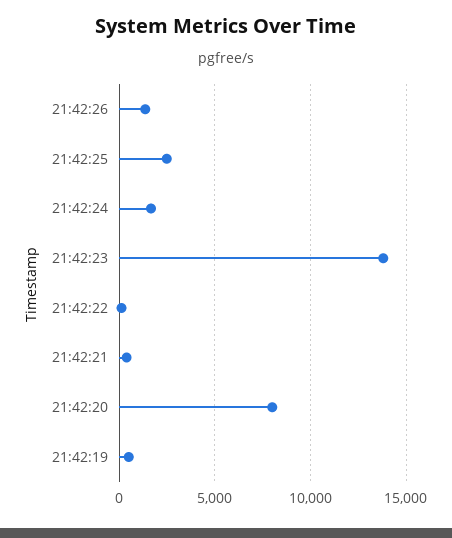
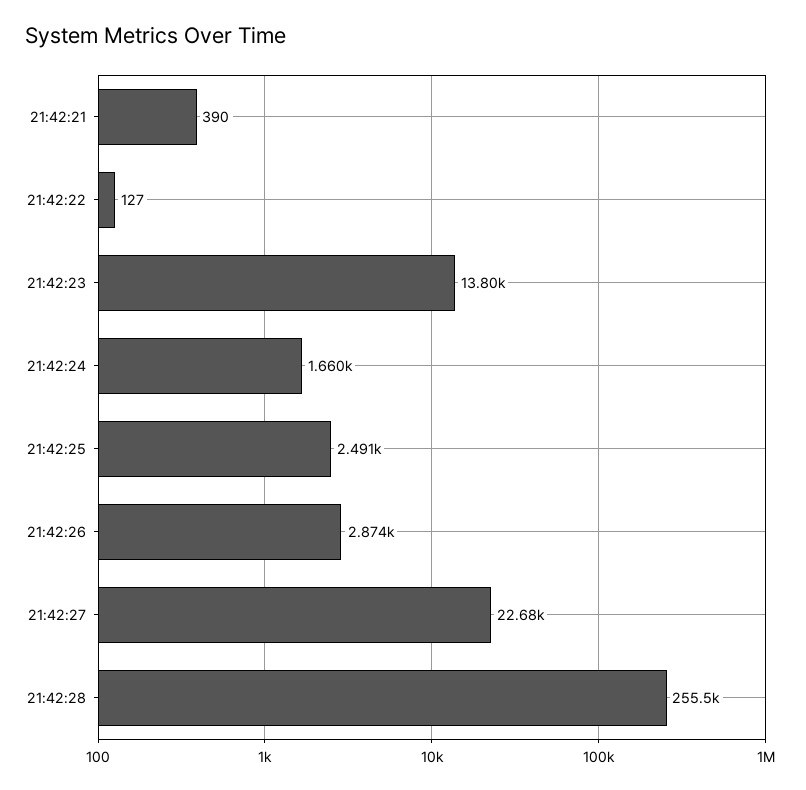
21:42:26: 1500 -> 2874
21:42:20: 8000 -> none
21:42:19: 500 -> none
21:42:27: none -> 22680
21:42:28: none -> 255500

